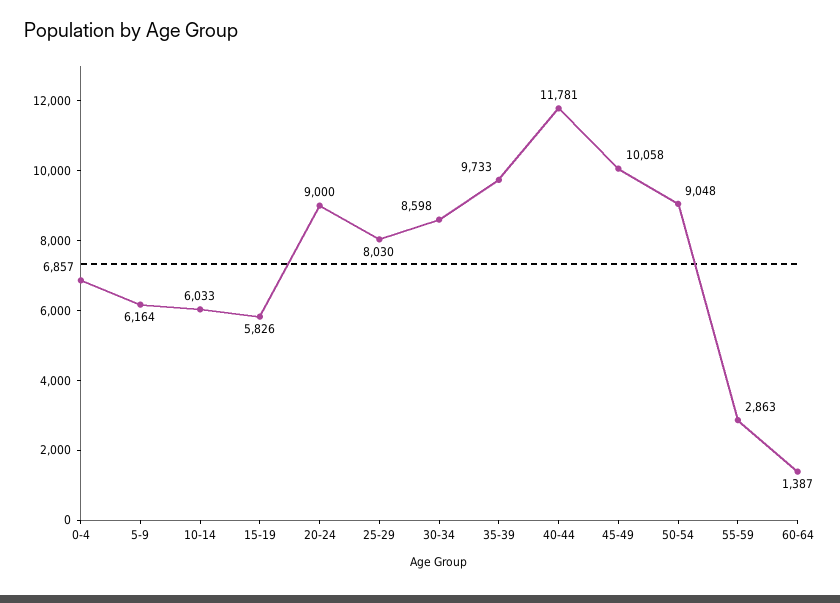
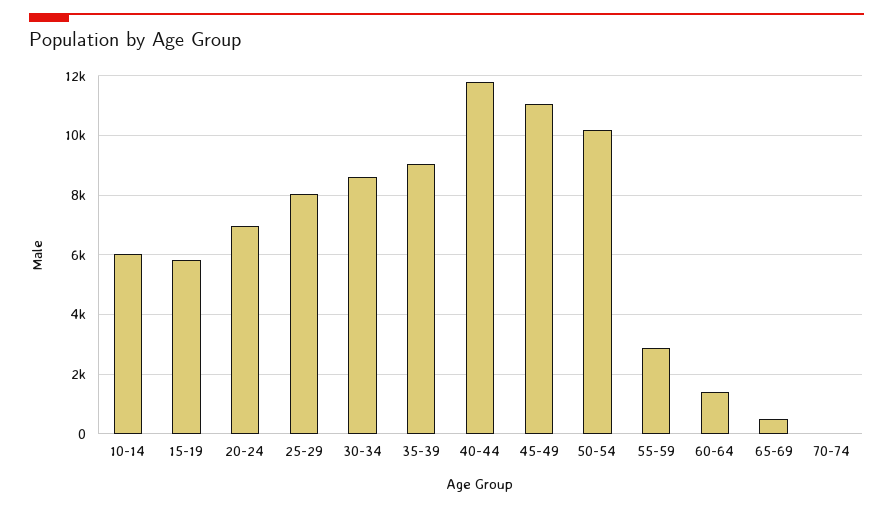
0-4: 6857 -> none
5-9: 6164 -> none
20-24: 9000 -> 7000
35-39: 9733 -> 9000
45-49: 10058 -> 11000
50-54: 9048 -> 10250
65-69: none -> 500
70-74: none -> 0

